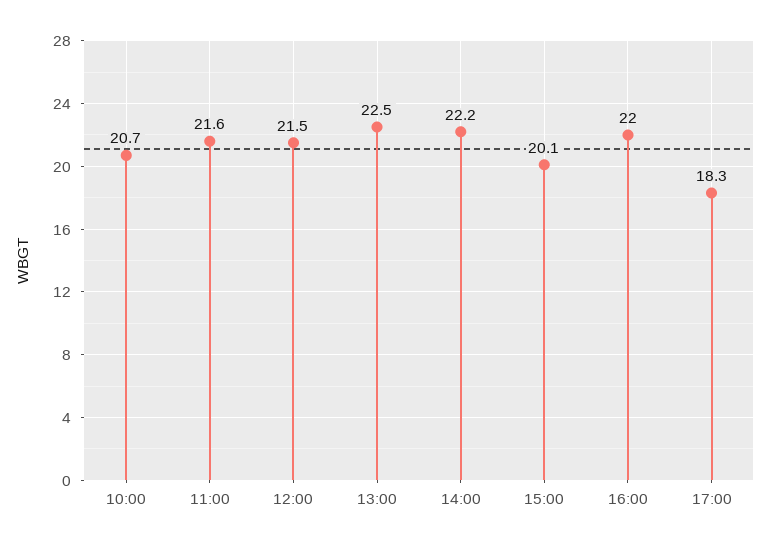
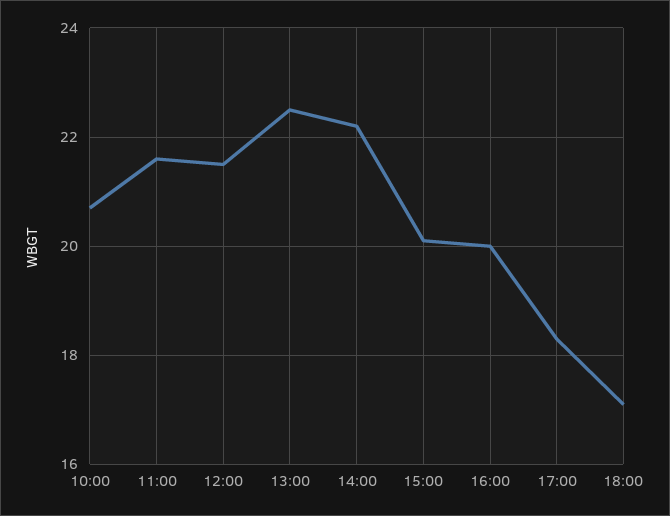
16:00: 22 -> 20
18:00: none -> 17

